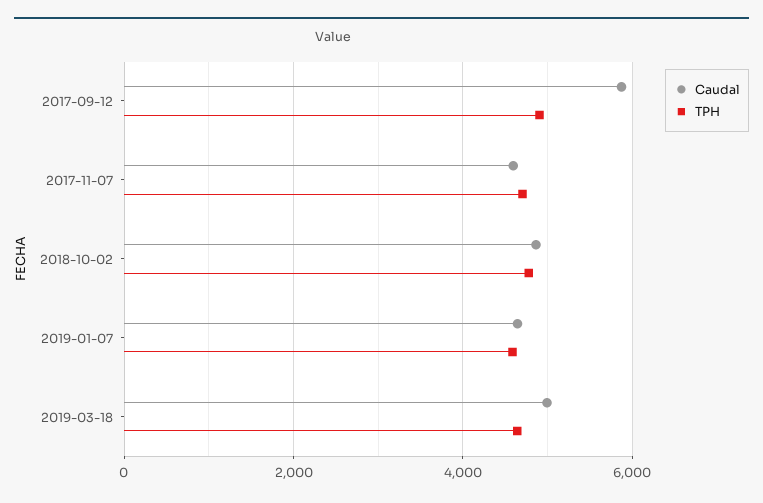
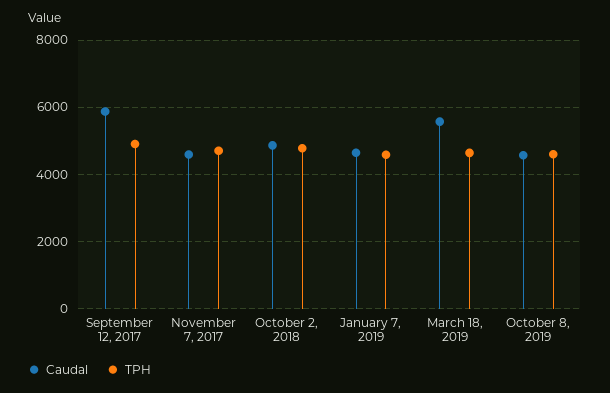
Caudal, 2019-03-18: 5000 -> 5600
Caudal, October 8, 2019: none -> 4600
TPH, October 8, 2019: none -> 4600

